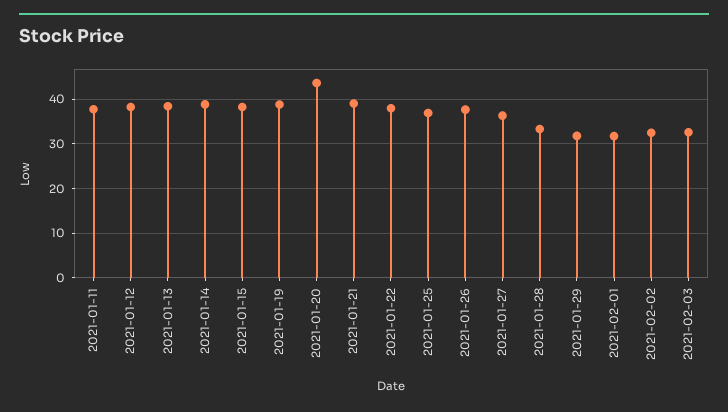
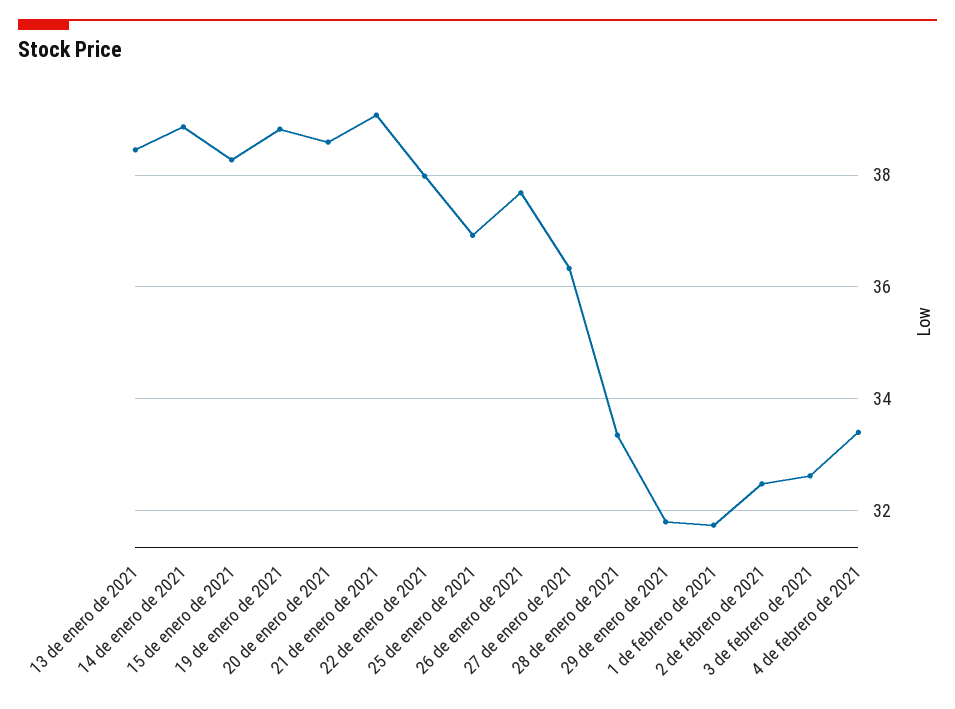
2021-01-11: 38 -> none
2021-01-12: 38 -> none
2021-01-20: 44 -> 38.6
4 de febrero de 2021: none -> 33.4

